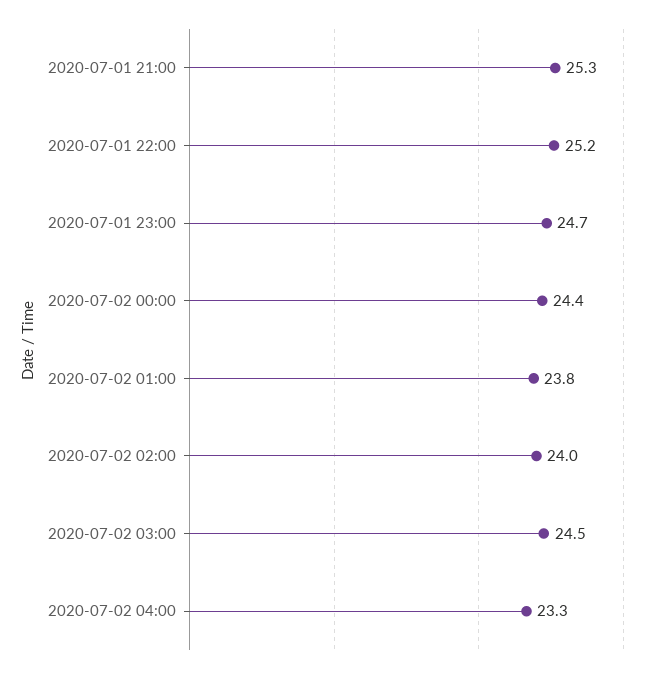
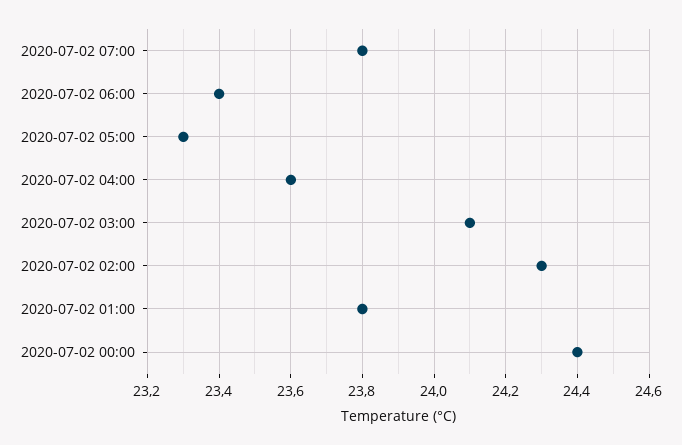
2020-07-01 21:00: 25.3 -> none
2020-07-01 22:00: 25.2 -> none
2020-07-01 23:00: 24.7 -> none
2020-07-02 02:00: 24 -> 24.3
2020-07-02 03:00: 24.5 -> 24.1
2020-07-02 04:00: 23.3 -> 23.6
2020-07-02 07:00: none -> 23.8
2020-07-02 06:00: none -> 23.4
2020-07-02 05:00: none -> 23.3

